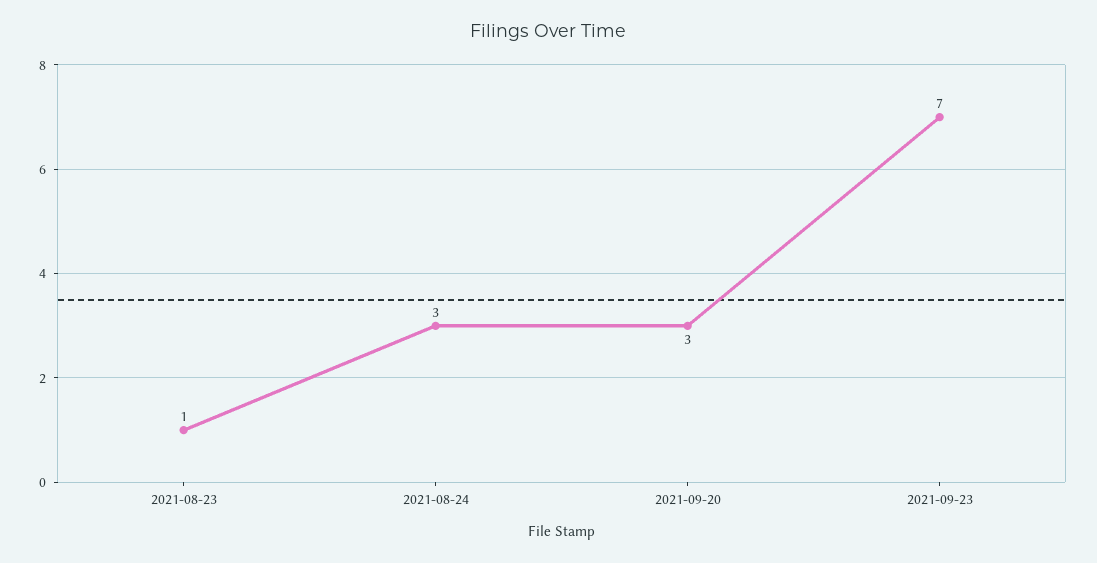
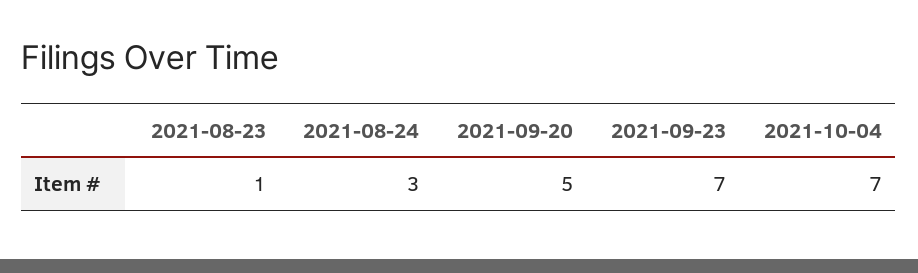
2021-09-20: 3 -> 5
2021-10-04: none -> 7

